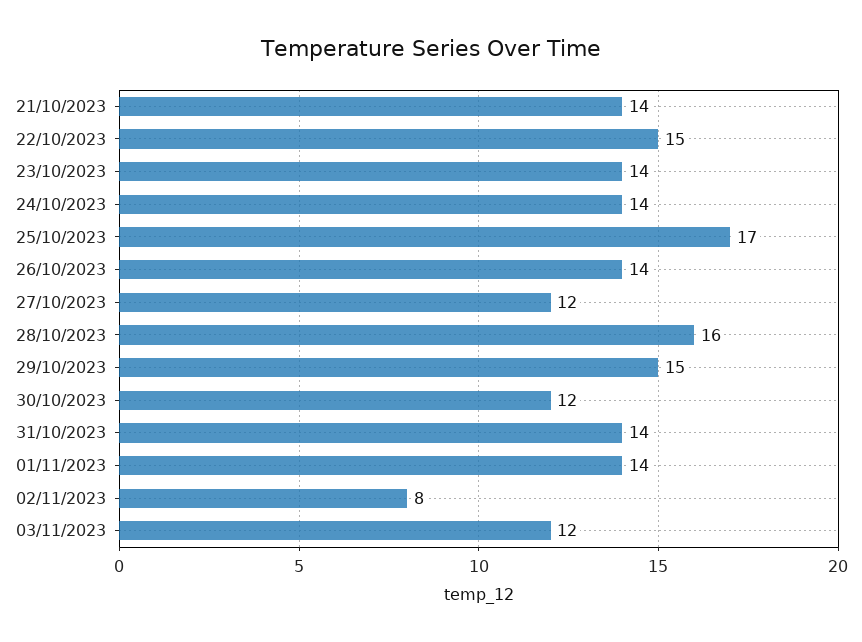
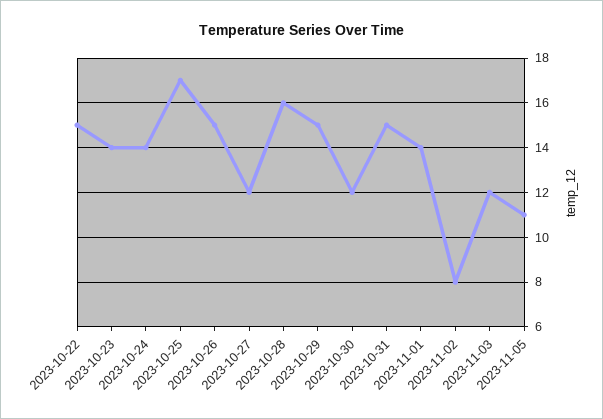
21/10/2023: 14 -> none
26/10/2023: 14 -> 15
31/10/2023: 14 -> 15
2023-11-05: none -> 11

